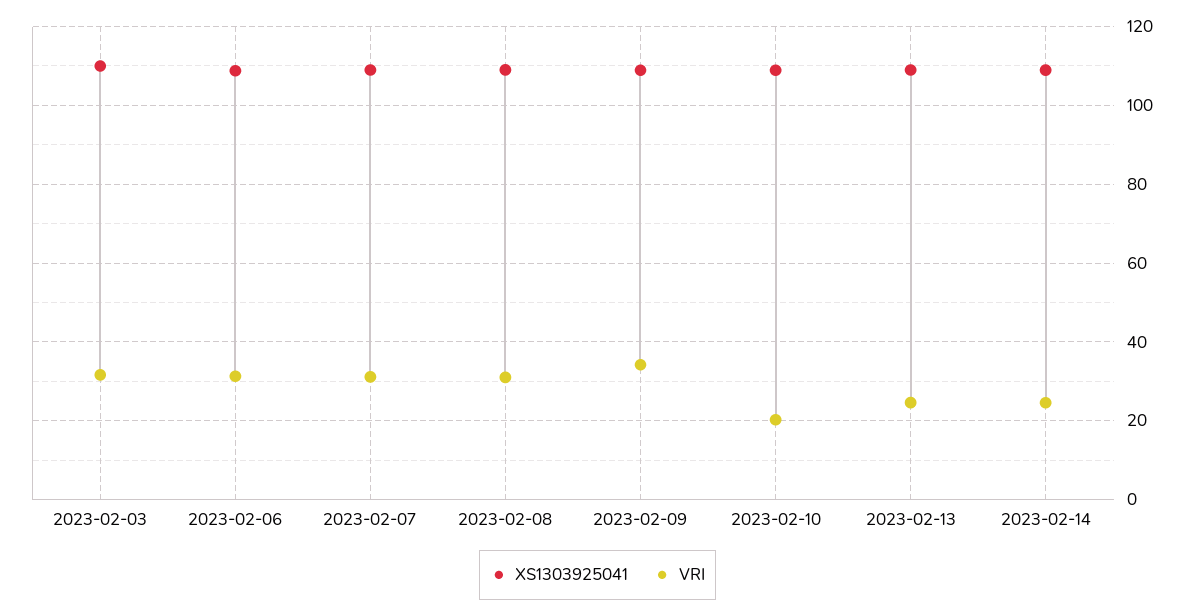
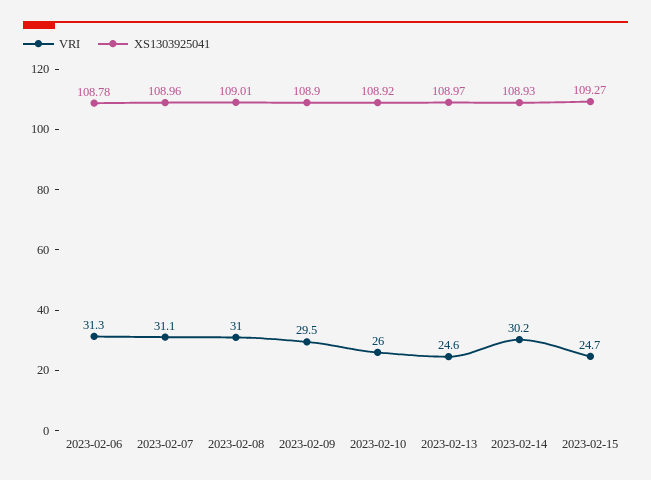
XS1303925041, 2023-02-03: 110 -> none
VRI, 2023-02-03: 32 -> none
VRI, 2023-02-09: 34 -> 29.5
VRI, 2023-02-10: 20 -> 26
VRI, 2023-02-14: 24 -> 30.2
VRI, 2023-02-15: none -> 24.7
XS1303925041, 2023-02-15: none -> 109.27

